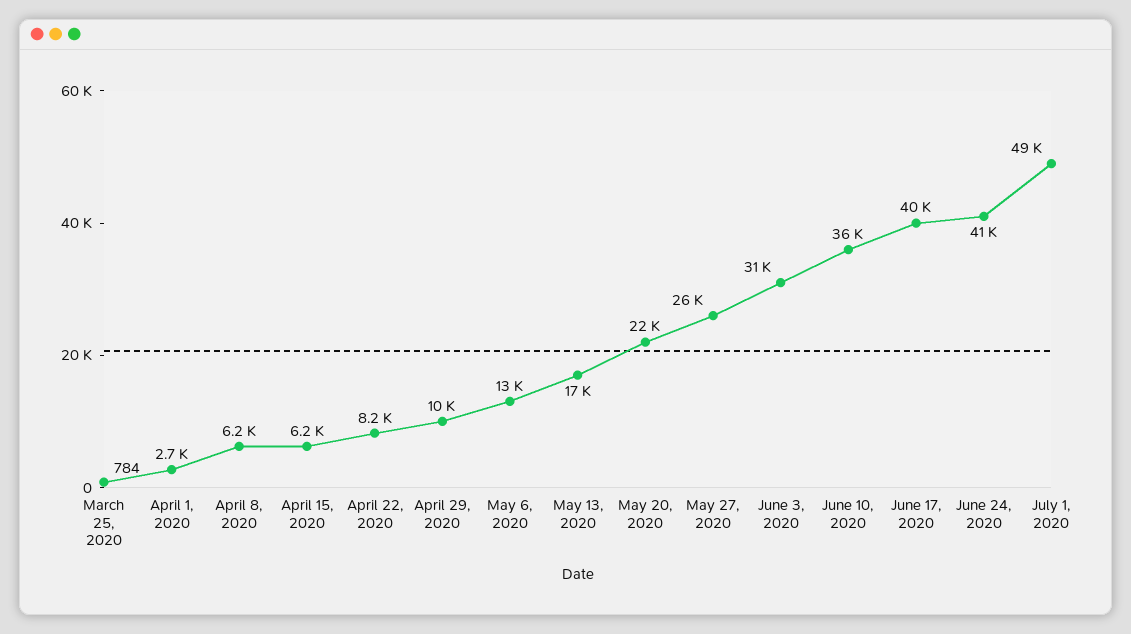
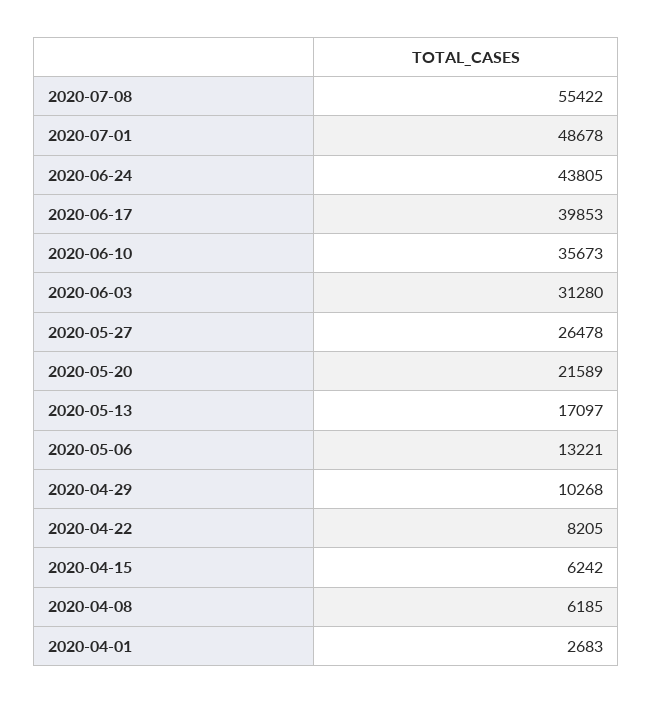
March 25, 2020: 784 -> none
June 24, 2020: 41000 -> 43805
2020-07-08: none -> 55422

